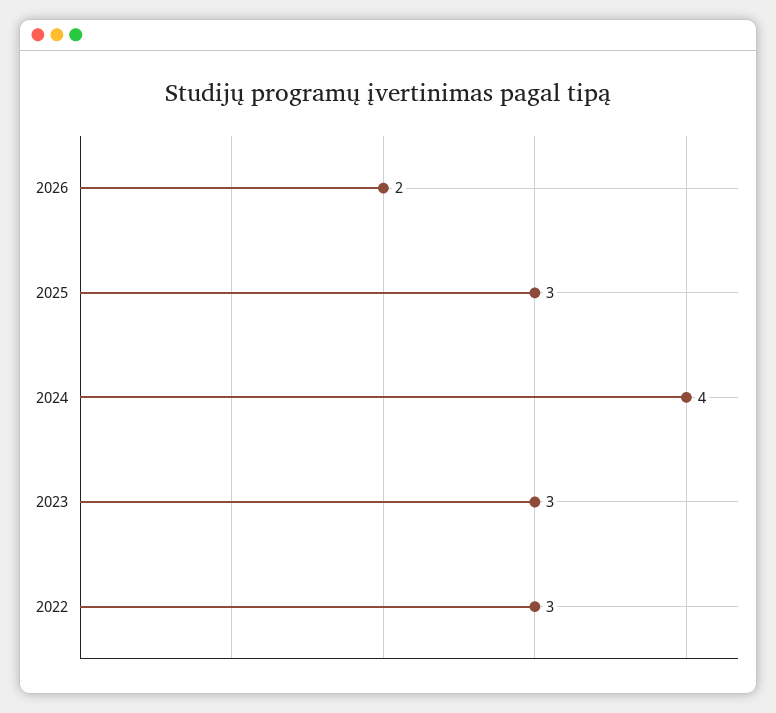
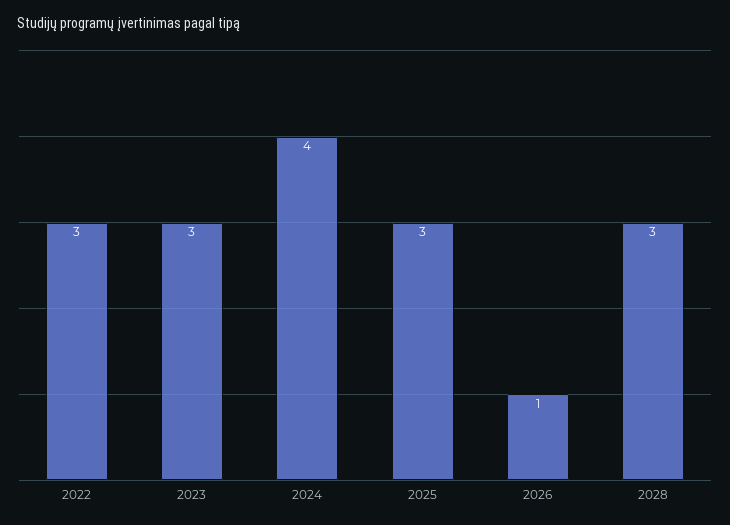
2026: 2 -> 1
2028: none -> 3

